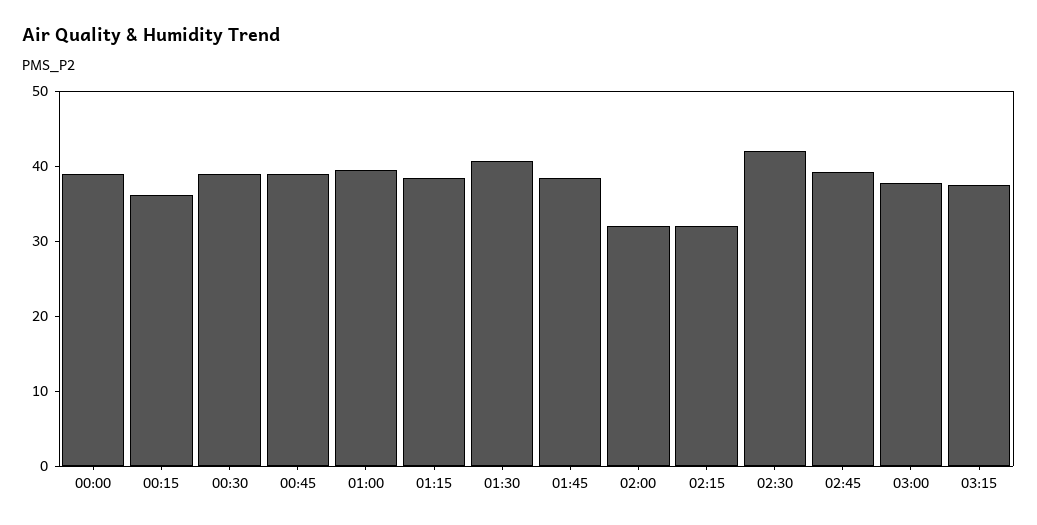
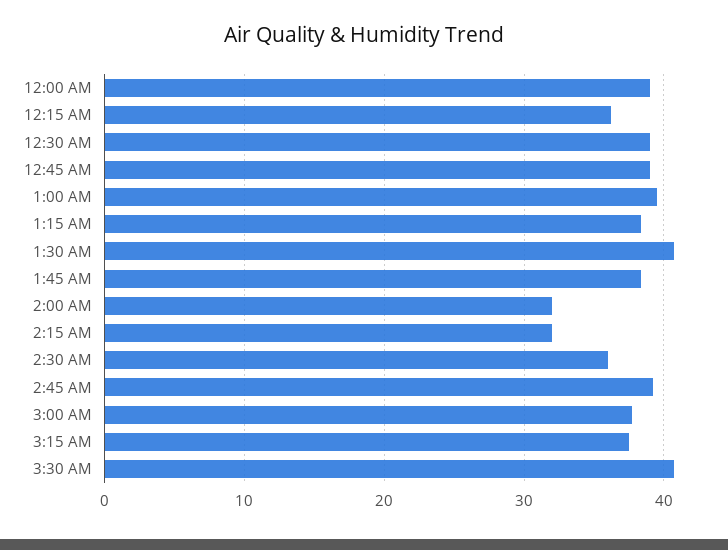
02:30: 42 -> 36
3:30 AM: none -> 41

